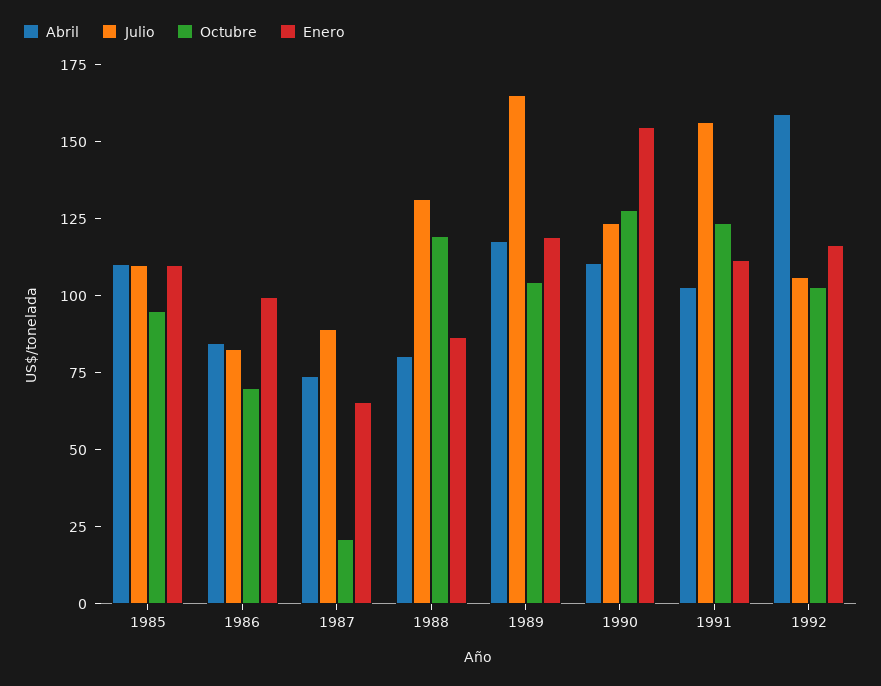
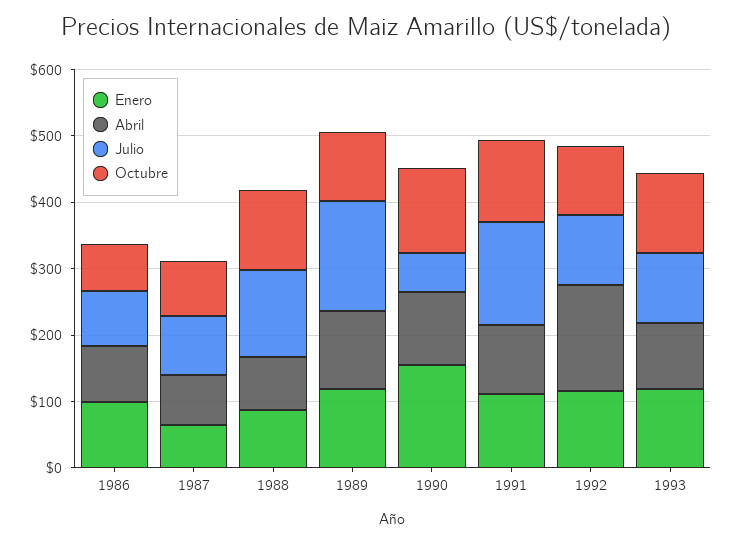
Abril, 1985: 110 -> none
Julio, 1985: 110 -> none
Octubre, 1985: 95 -> none
Enero, 1985: 110 -> none
Octubre, 1987: 20 -> 80
Julio, 1990: 125 -> 60
Enero, 1993: none -> 120
Abril, 1993: none -> 100
Julio, 1993: none -> 100
Octubre, 1993: none -> 120

